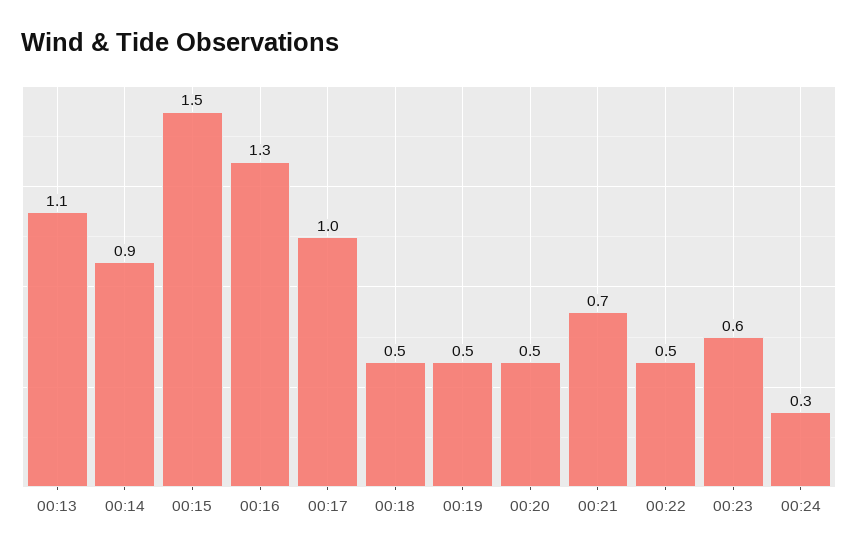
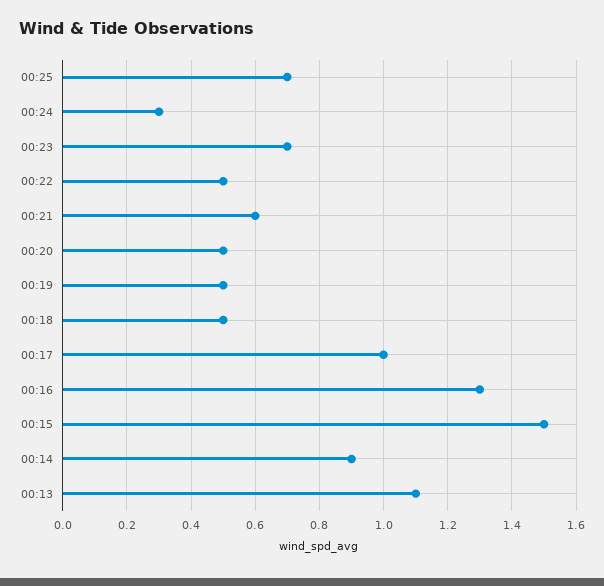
00:21: 0.7 -> 0.6
00:23: 0.6 -> 0.7
00:25: none -> 0.7

